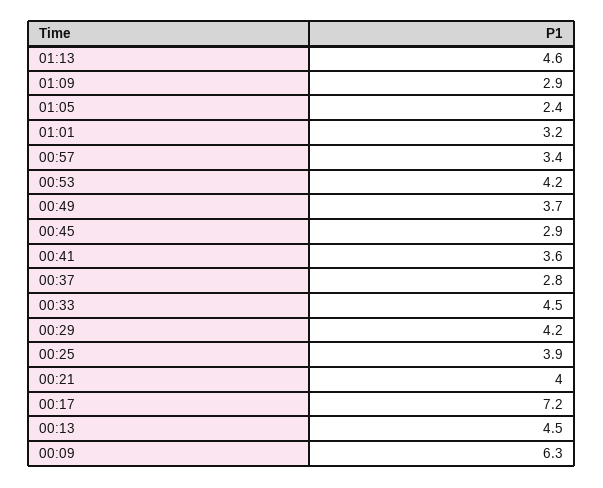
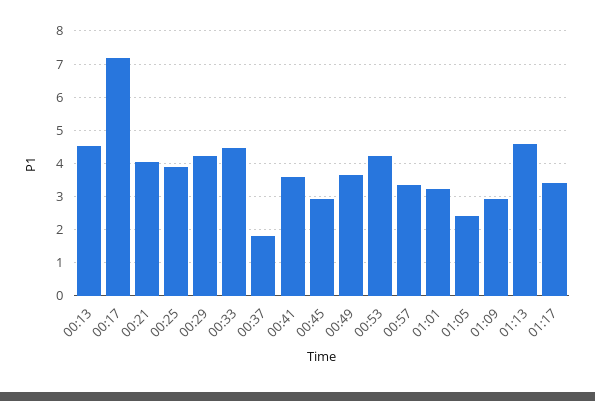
00:37: 2.8 -> 1.8
00:09: 6.3 -> none
01:17: none -> 3.4

